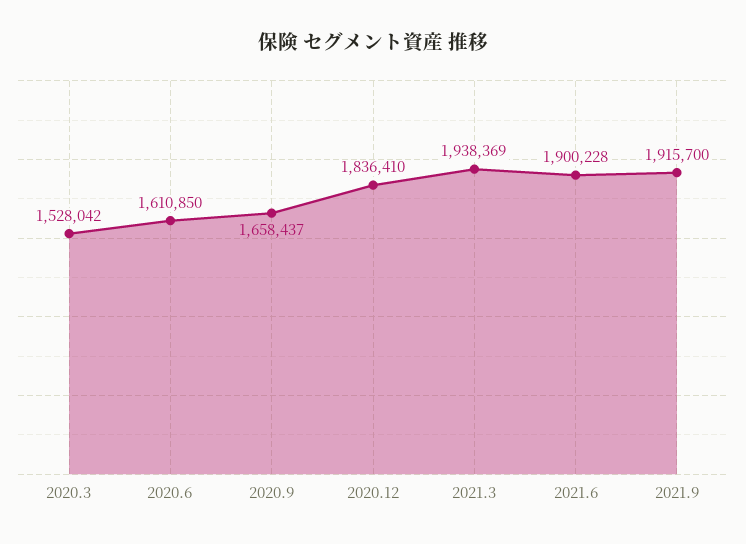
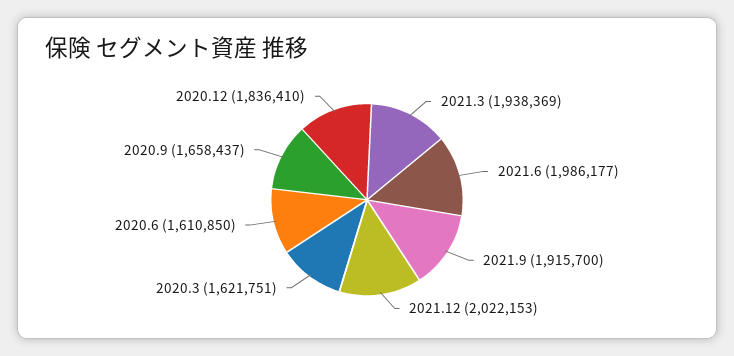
2020.3: 1528042 -> 1621751
2021.6: 1900228 -> 1986177
2021.12: none -> 2022153

